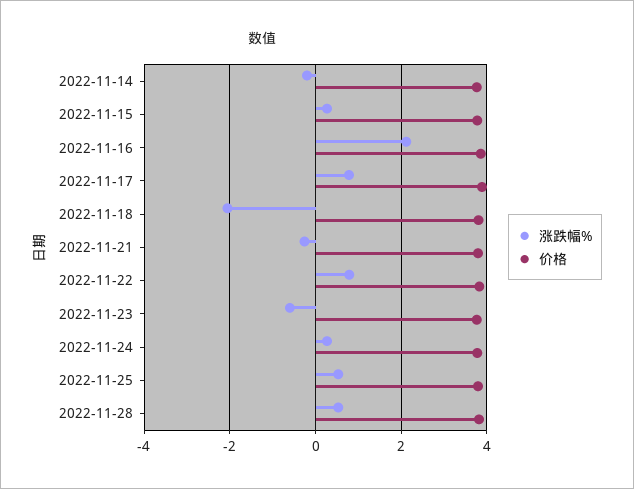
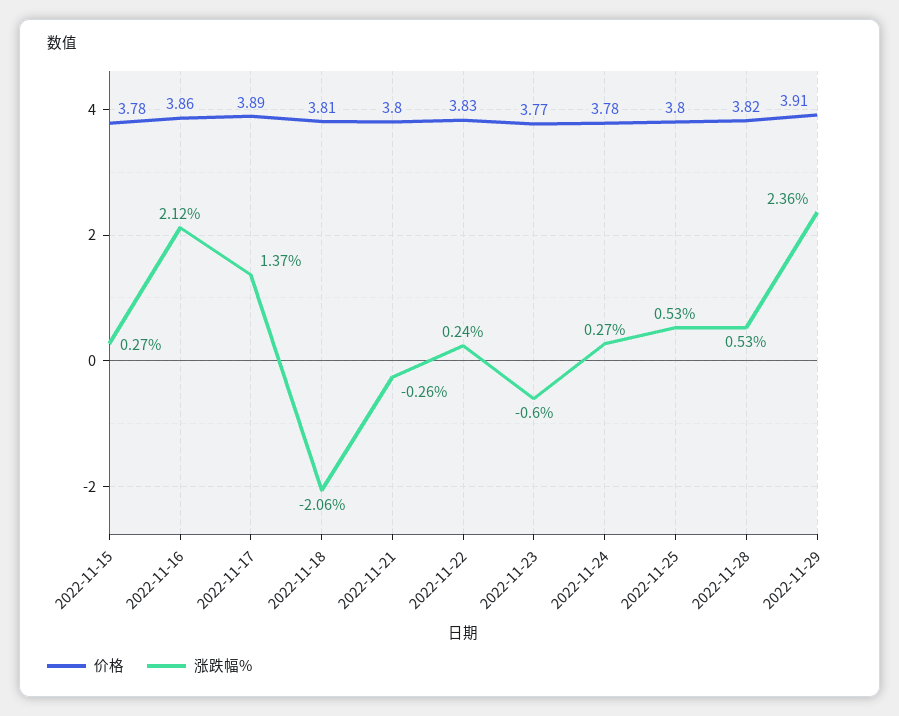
涨跌幅%, 2022-11-14: -0.2 -> none
价格, 2022-11-14: 3.8 -> none
涨跌幅%, 2022-11-17: 0.8 -> 1.37
涨跌幅%, 2022-11-22: 0.8 -> 0.24
价格, 2022-11-29: none -> 3.91
涨跌幅%, 2022-11-29: none -> 2.36

